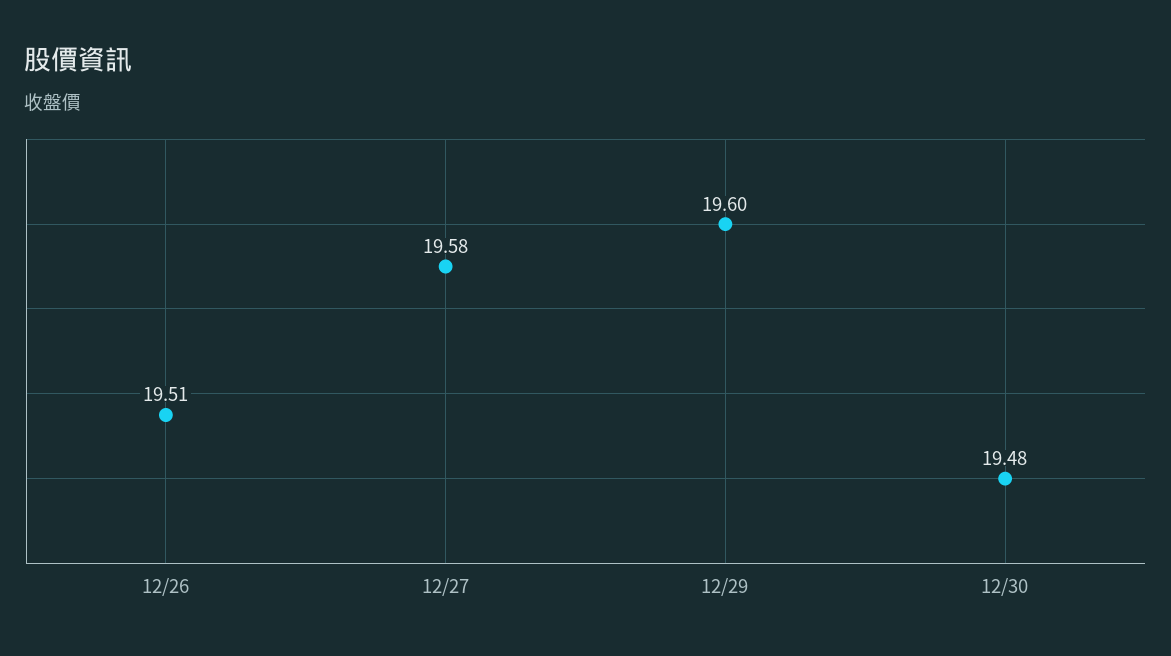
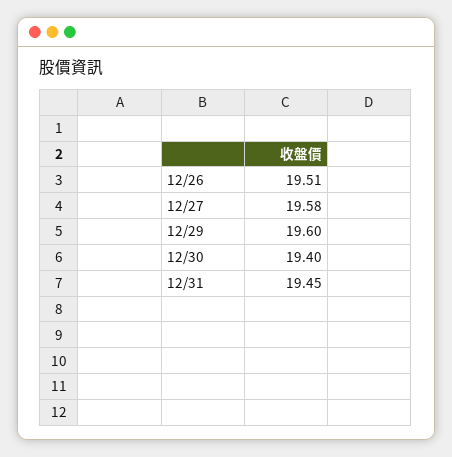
12/30: 19.48 -> 19.4
12/31: none -> 19.45

